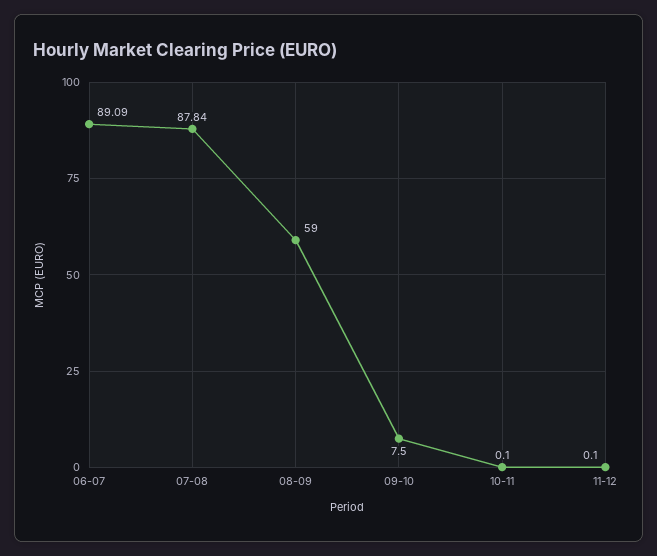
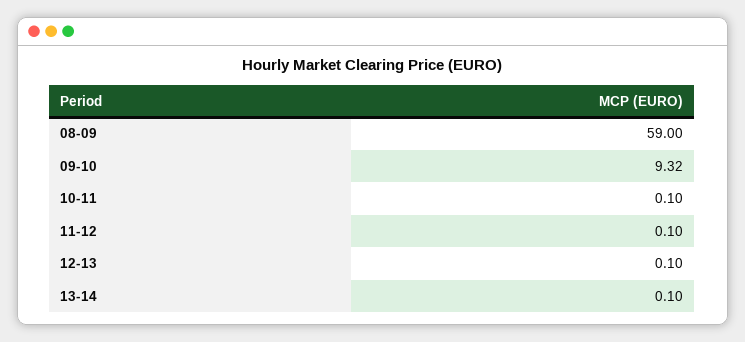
06-07: 89.09 -> none
07-08: 87.84 -> none
09-10: 7.5 -> 9.32
12-13: none -> 0.1
13-14: none -> 0.1

